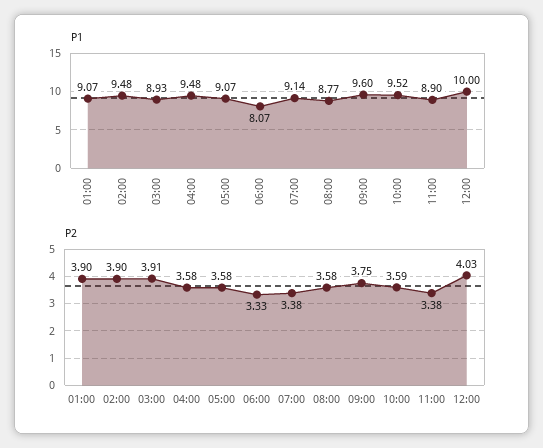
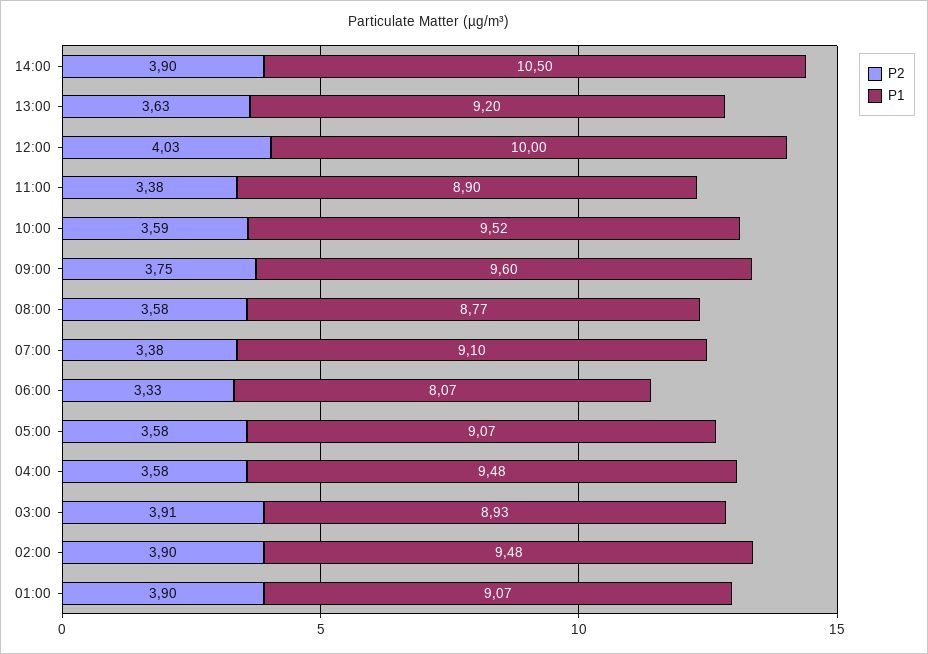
P1, 07:00: 9.14 -> 9.1
P2, 14:00: none -> 3.9
P1, 14:00: none -> 10.5
P2, 13:00: none -> 3.63
P1, 13:00: none -> 9.2

